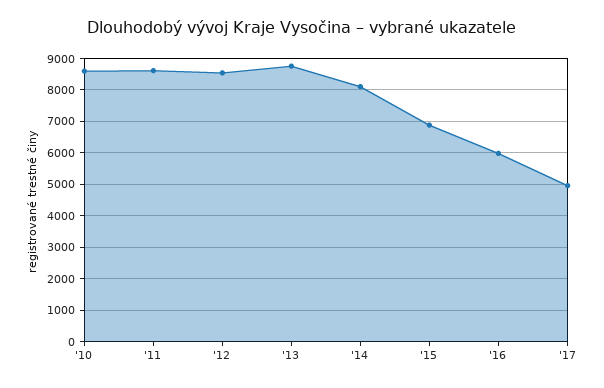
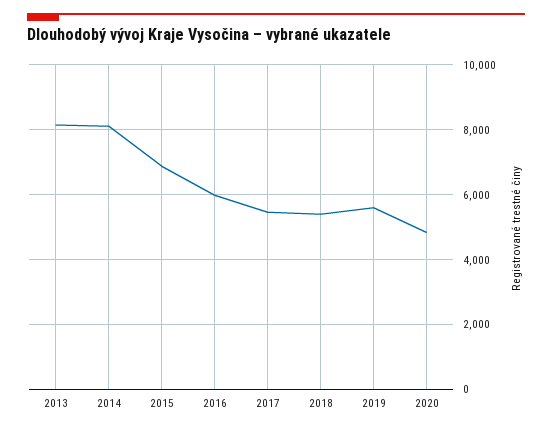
'10: 8600 -> none
'11: 8600 -> none
'12: 8600 -> none
'13: 8800 -> 8200
'17: 5000 -> 5400
2018: none -> 5400
2019: none -> 5600
2020: none -> 4800

